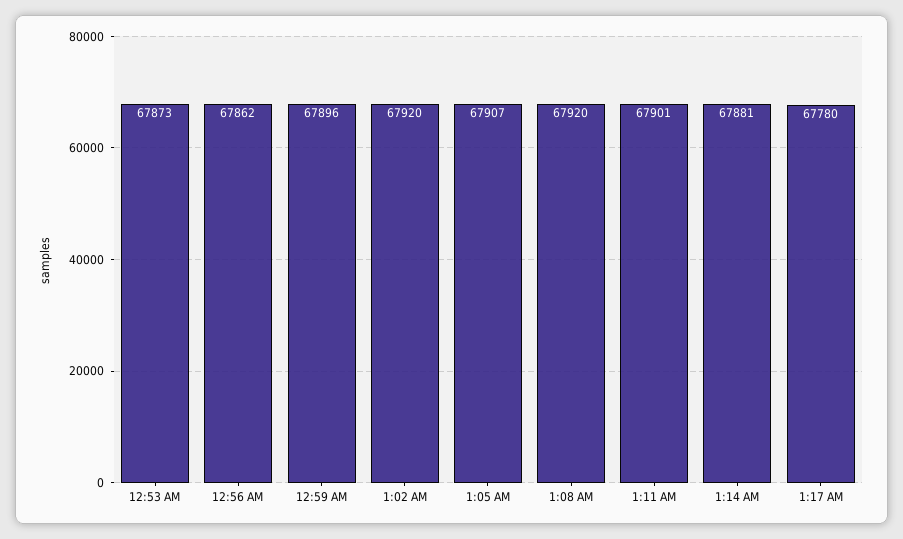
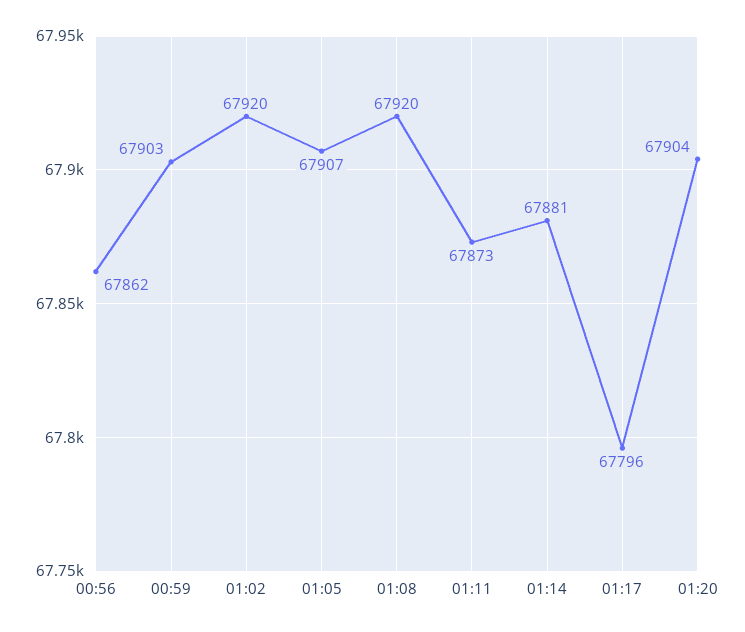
12:53 AM: 67873 -> none
12:59 AM: 67896 -> 67903
1:11 AM: 67901 -> 67873
1:17 AM: 67780 -> 67796
01:20: none -> 67904

